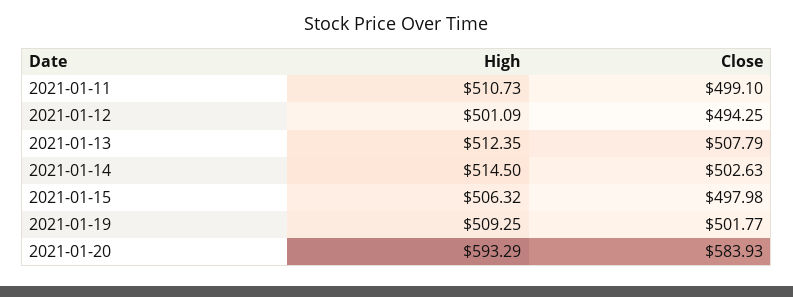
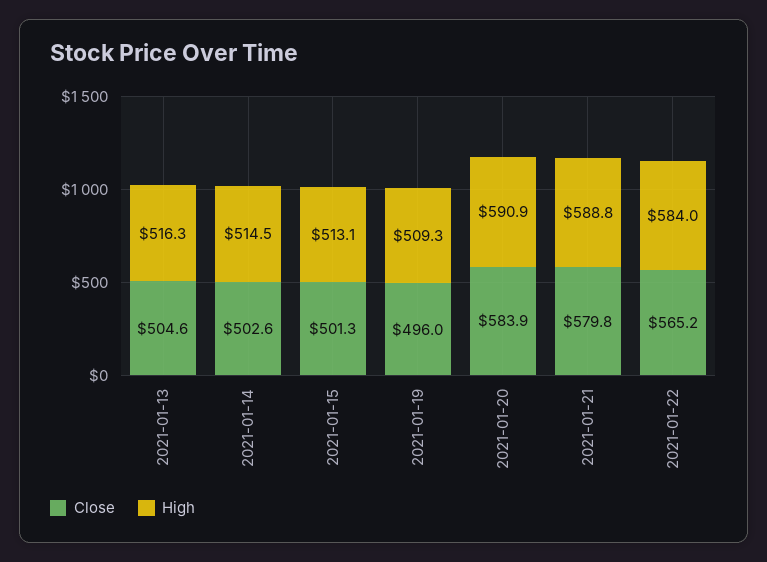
High, 2021-01-11: 510.73 -> none
Close, 2021-01-11: 499.1 -> none
High, 2021-01-12: 501.09 -> none
Close, 2021-01-12: 494.25 -> none
High, 2021-01-13: 512.35 -> 516.3
Close, 2021-01-13: 507.79 -> 504.6
High, 2021-01-15: 506.32 -> 513.1
Close, 2021-01-15: 497.98 -> 501.3
Close, 2021-01-19: 501.77 -> 496
High, 2021-01-20: 593.29 -> 590.9
Close, 2021-01-21: none -> 579.8
High, 2021-01-21: none -> 588.8
Close, 2021-01-22: none -> 565.2
High, 2021-01-22: none -> 584

